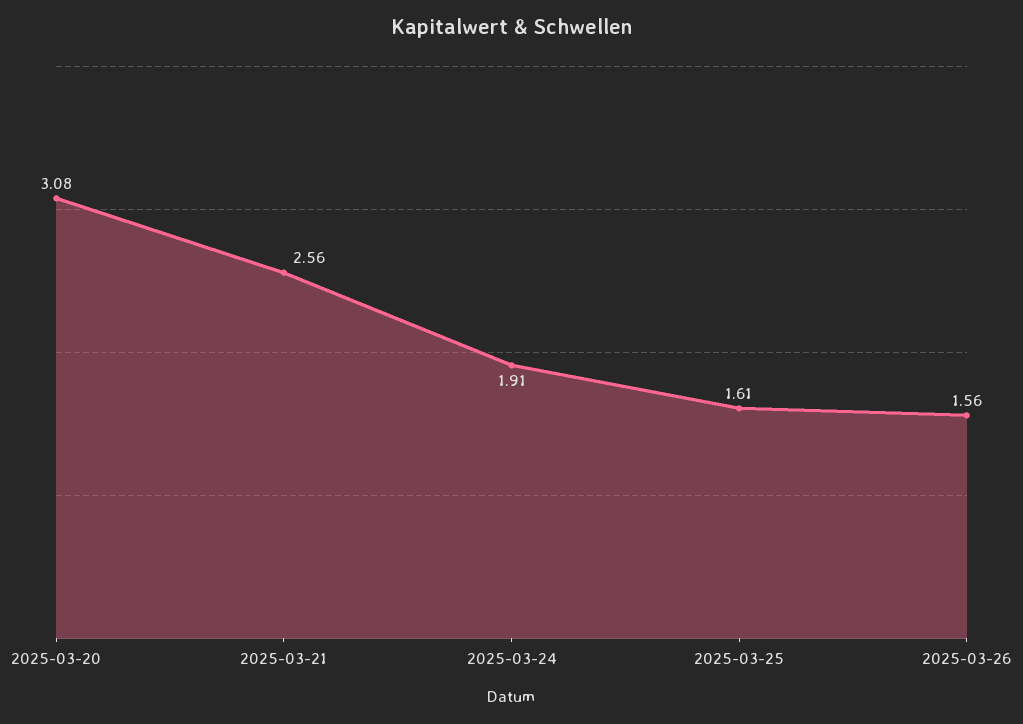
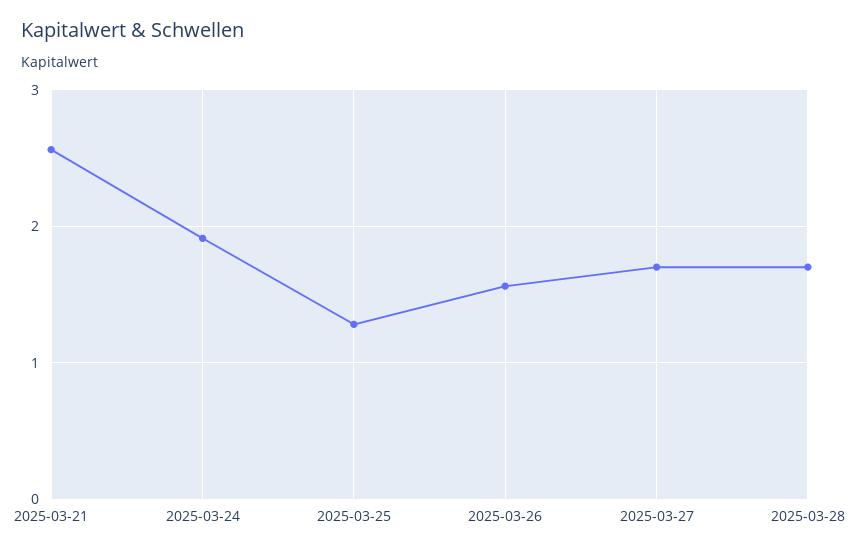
2025-03-20: 3.08 -> none
2025-03-25: 1.61 -> 1.3
2025-03-27: none -> 1.7
2025-03-28: none -> 1.7

